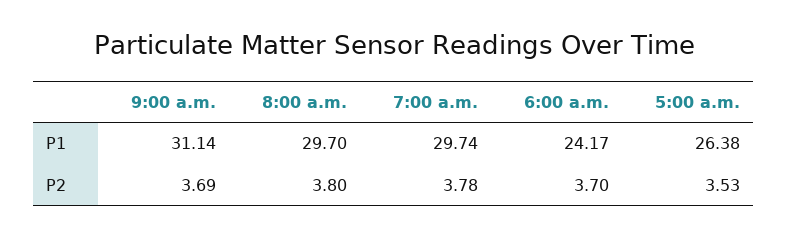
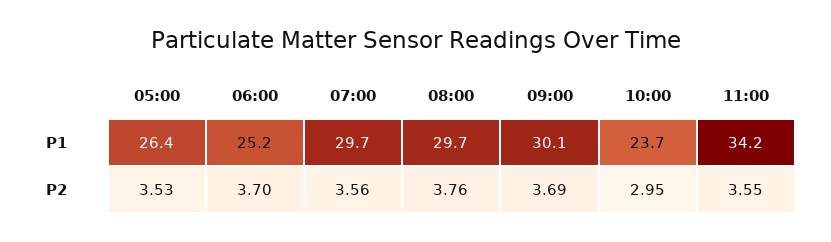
9:00 a.m., P1: 31.14 -> 30.1
6:00 a.m., P1: 24.17 -> 25.2
8:00 a.m., P2: 3.8 -> 3.76
7:00 a.m., P2: 3.78 -> 3.56
10:00, P1: none -> 23.7
11:00, P1: none -> 34.2
10:00, P2: none -> 2.95
11:00, P2: none -> 3.55

